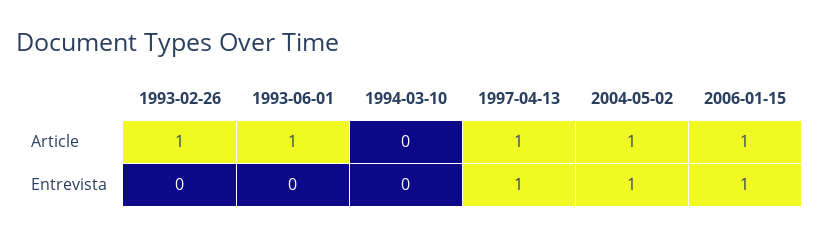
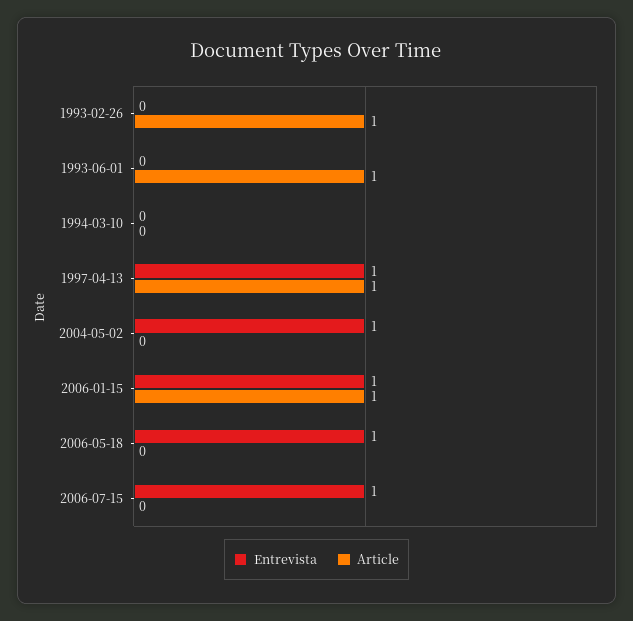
Article, 2004-05-02: 1 -> 0
Entrevista, 2006-05-18: none -> 1
Article, 2006-05-18: none -> 0
Entrevista, 2006-07-15: none -> 1
Article, 2006-07-15: none -> 0

